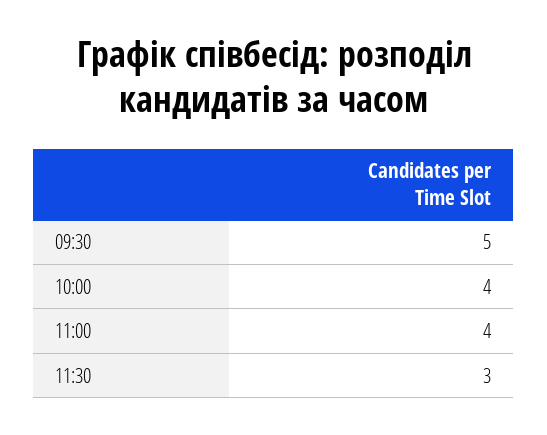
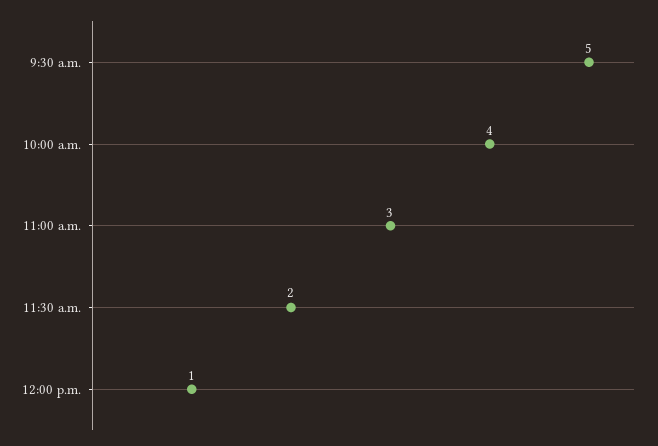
11:00: 4 -> 3
11:30: 3 -> 2
12:00 p.m.: none -> 1

